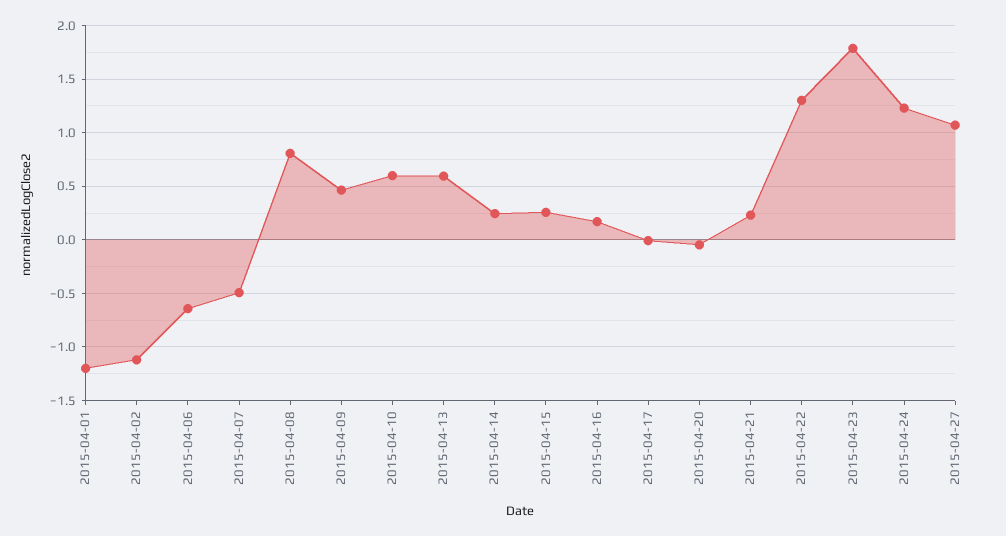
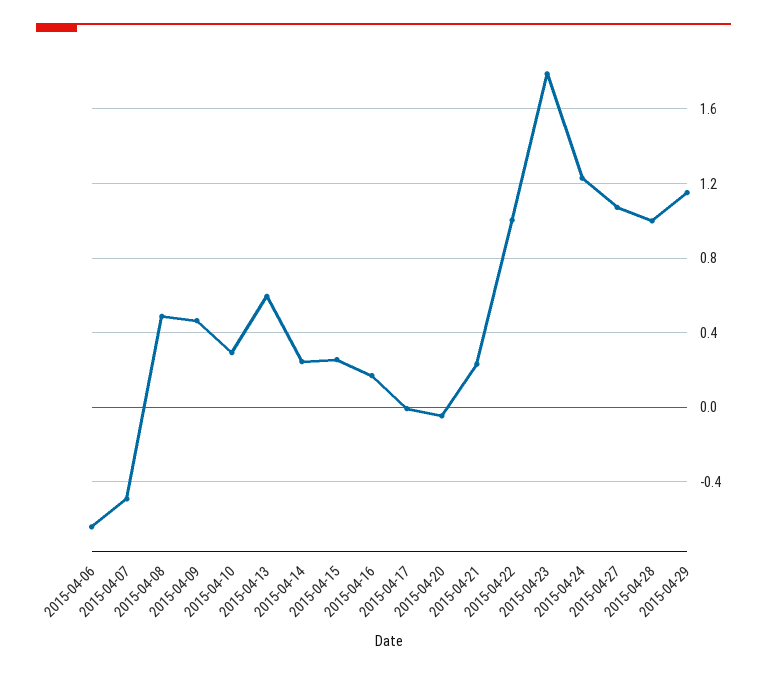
2015-04-01: -1.2 -> none
2015-04-02: -1.1 -> none
2015-04-08: 0.8 -> 0.5
2015-04-10: 0.6 -> 0.3
2015-04-22: 1.3 -> 1
2015-04-28: none -> 1
2015-04-29: none -> 1.15

